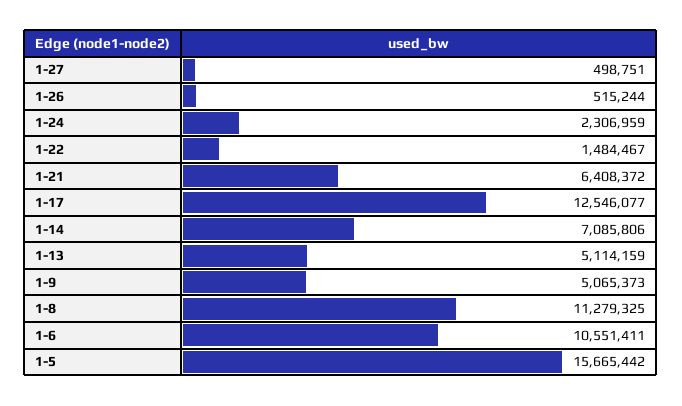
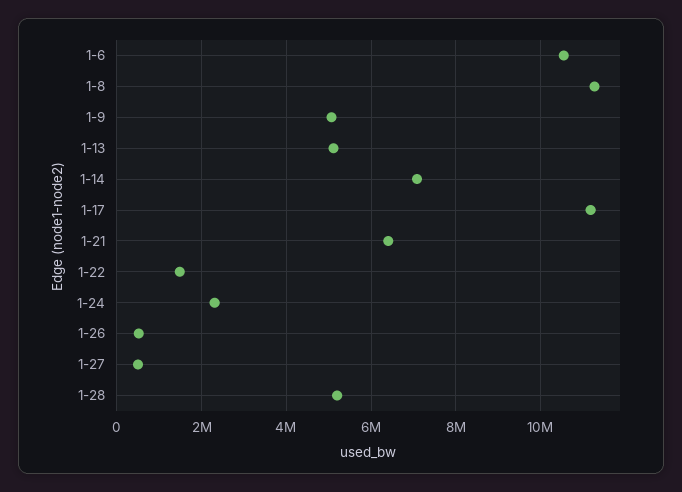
1-17: 12546077 -> 11200000
1-5: 15665442 -> none
1-28: none -> 5200000

